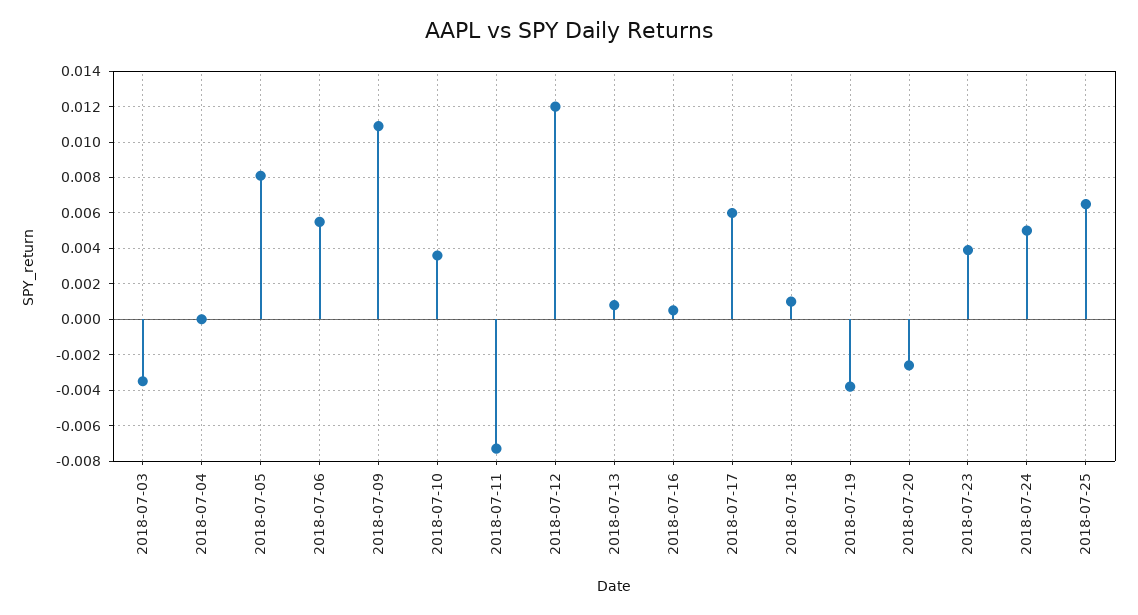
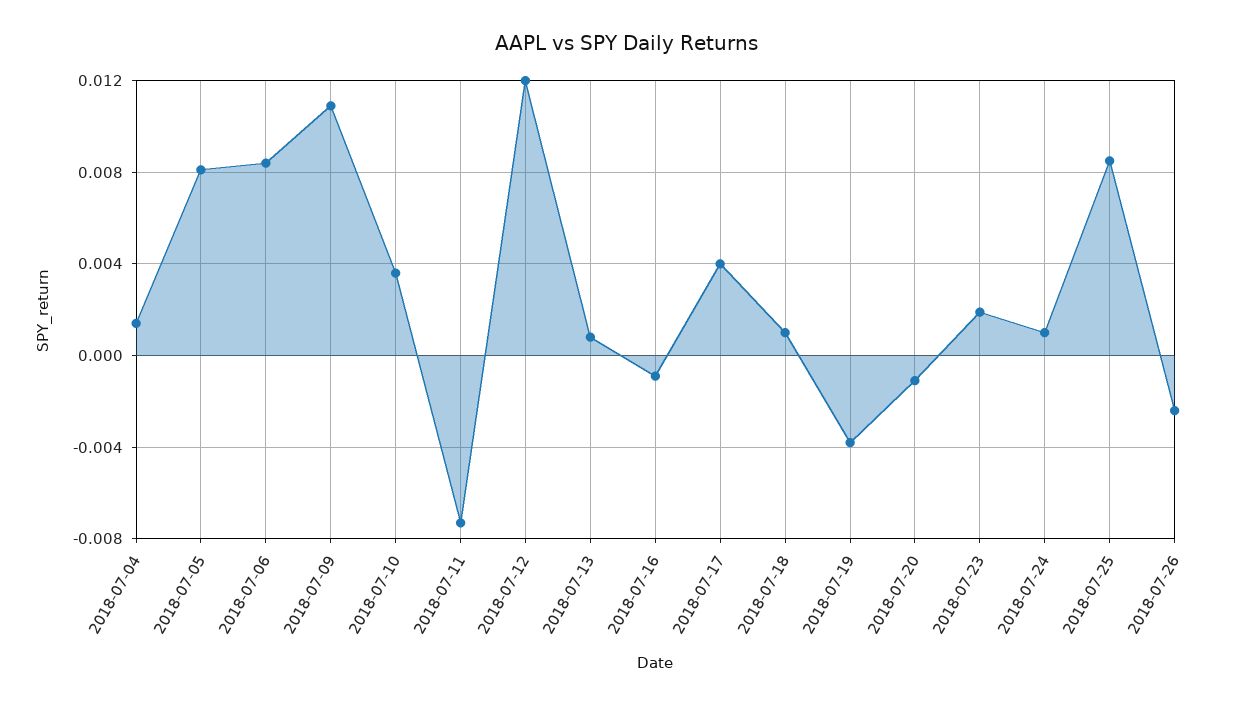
2018-07-03: -0.0035 -> none
2018-07-04: 0 -> 0.0015
2018-07-06: 0.0055 -> 0.0085
2018-07-16: 0.0005 -> -0.001
2018-07-17: 0.006 -> 0.004
2018-07-20: -0.0025 -> -0.001
2018-07-23: 0.004 -> 0.002
2018-07-24: 0.005 -> 0.001
2018-07-25: 0.0065 -> 0.0085
2018-07-26: none -> -0.0025

